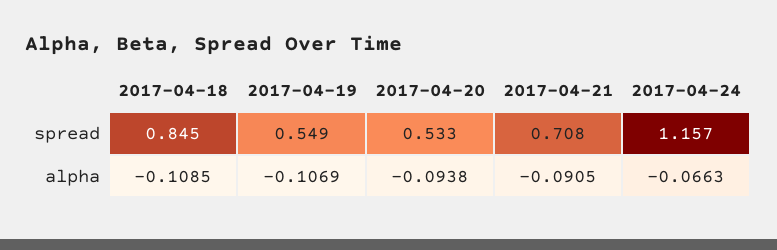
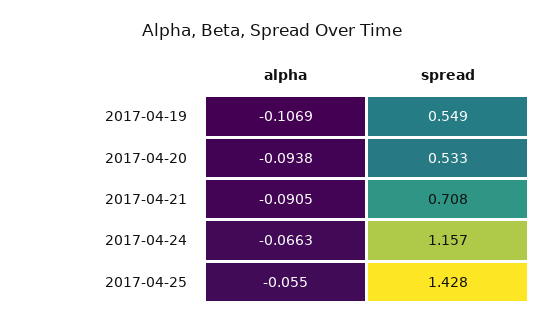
2017-04-18, spread: 0.845 -> none
2017-04-18, alpha: -0.1085 -> none
2017-04-25, alpha: none -> -0.055
2017-04-25, spread: none -> 1.428

